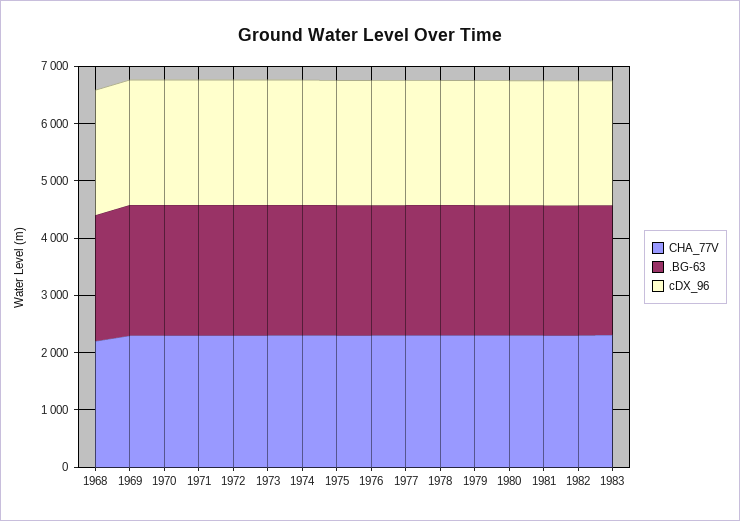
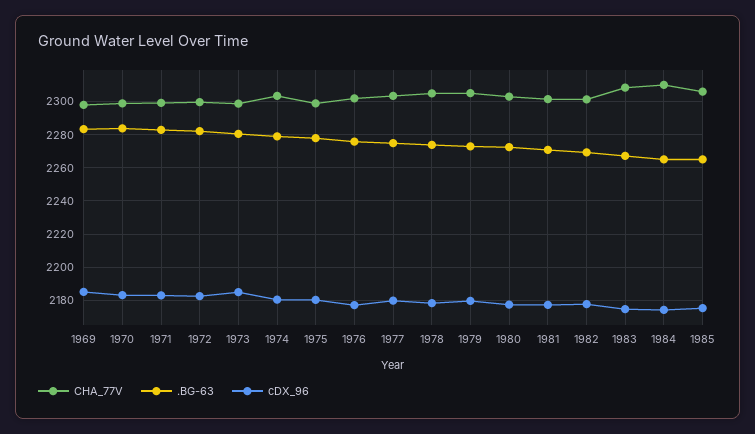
CHA_77V, 1968: 2200 -> none
.BG-63, 1968: 2200 -> none
cDX_96, 1968: 2200 -> none
CHA_77V, 1984: none -> 2310
.BG-63, 1984: none -> 2265
cDX_96, 1984: none -> 2175
CHA_77V, 1985: none -> 2305
.BG-63, 1985: none -> 2265
cDX_96, 1985: none -> 2175

